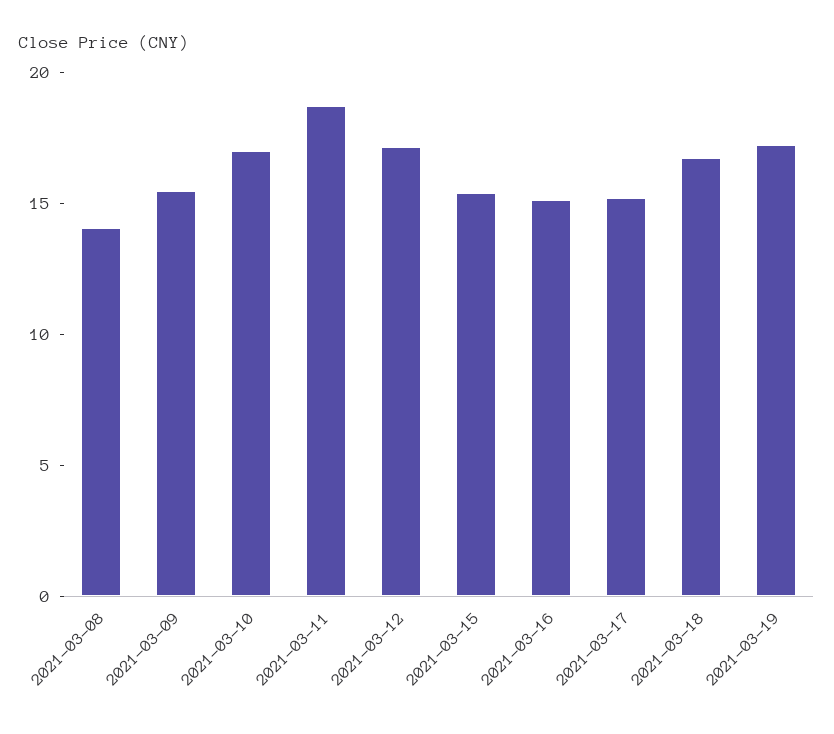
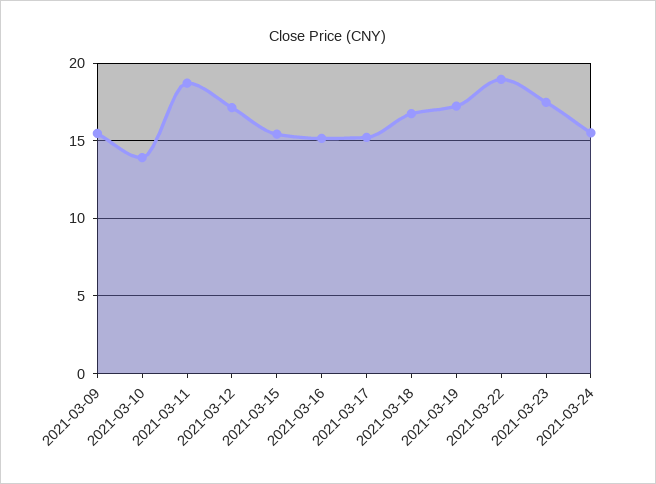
2021-03-08: 14 -> none
2021-03-10: 17 -> 14
2021-03-22: none -> 19
2021-03-23: none -> 17.5
2021-03-24: none -> 15.5

